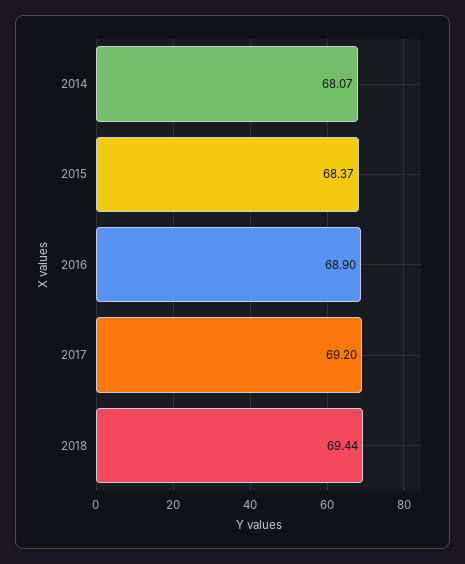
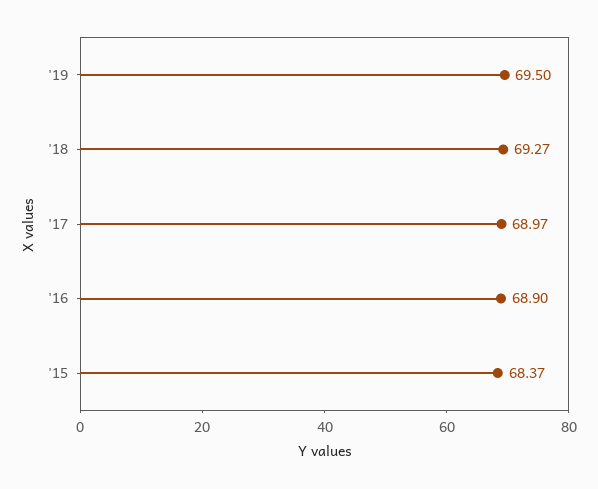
2014: 68.07 -> none
2017: 69.2 -> 68.97
2018: 69.44 -> 69.27
'19: none -> 69.5

